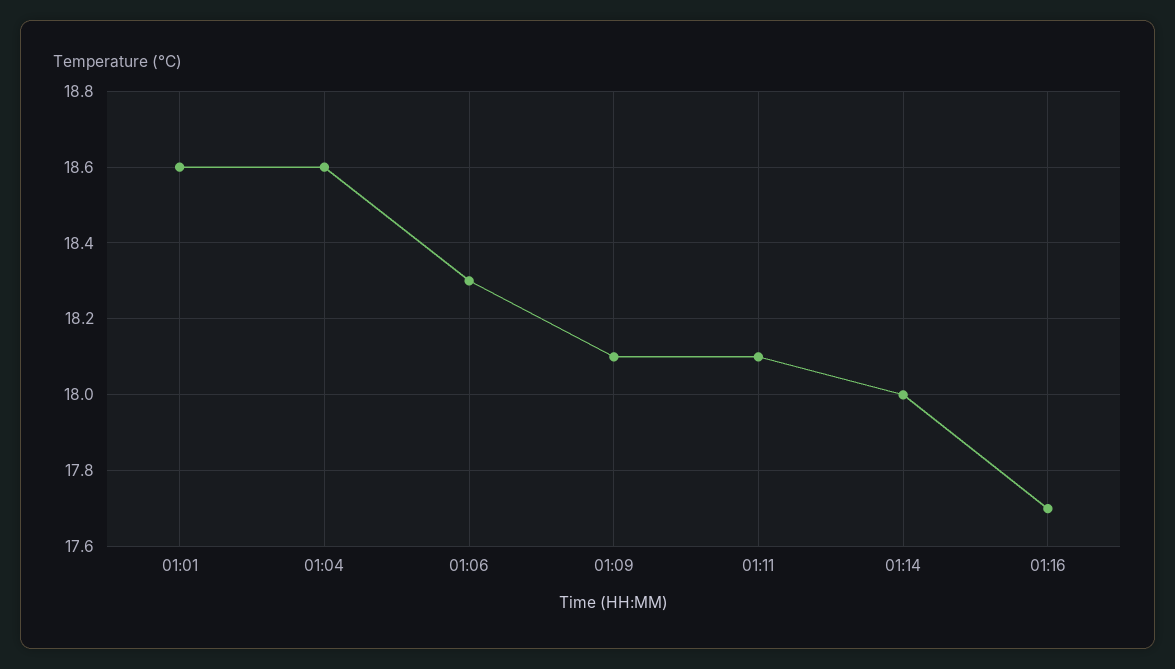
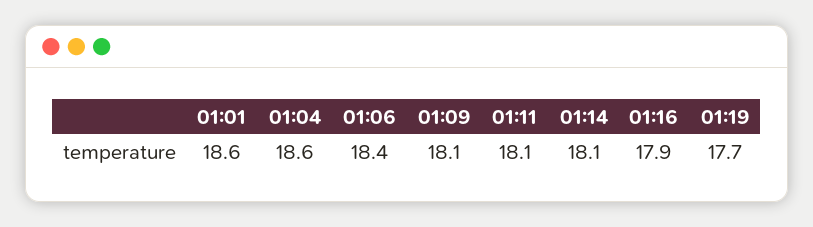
01:06: 18.3 -> 18.4
01:14: 18 -> 18.1
01:16: 17.7 -> 17.9
01:19: none -> 17.7

